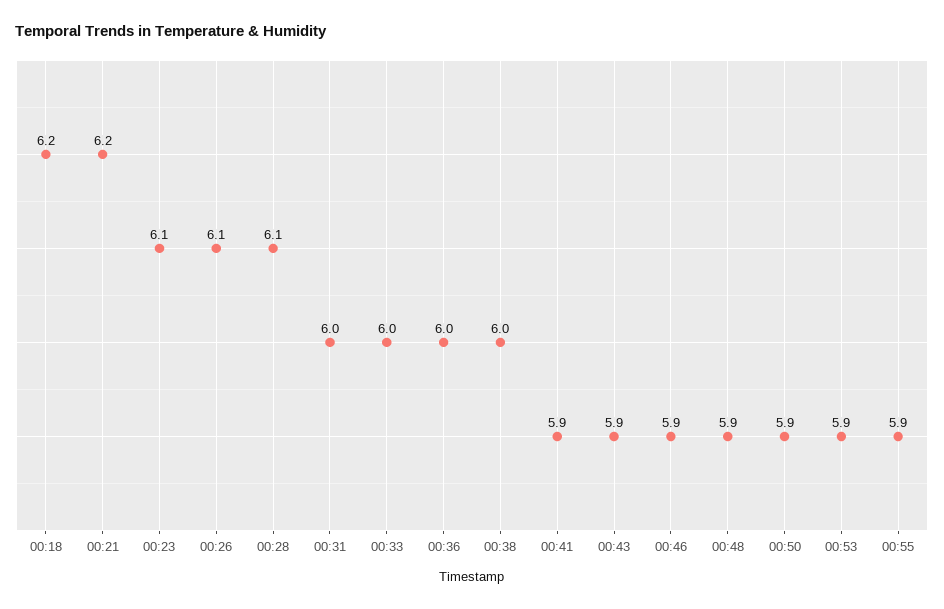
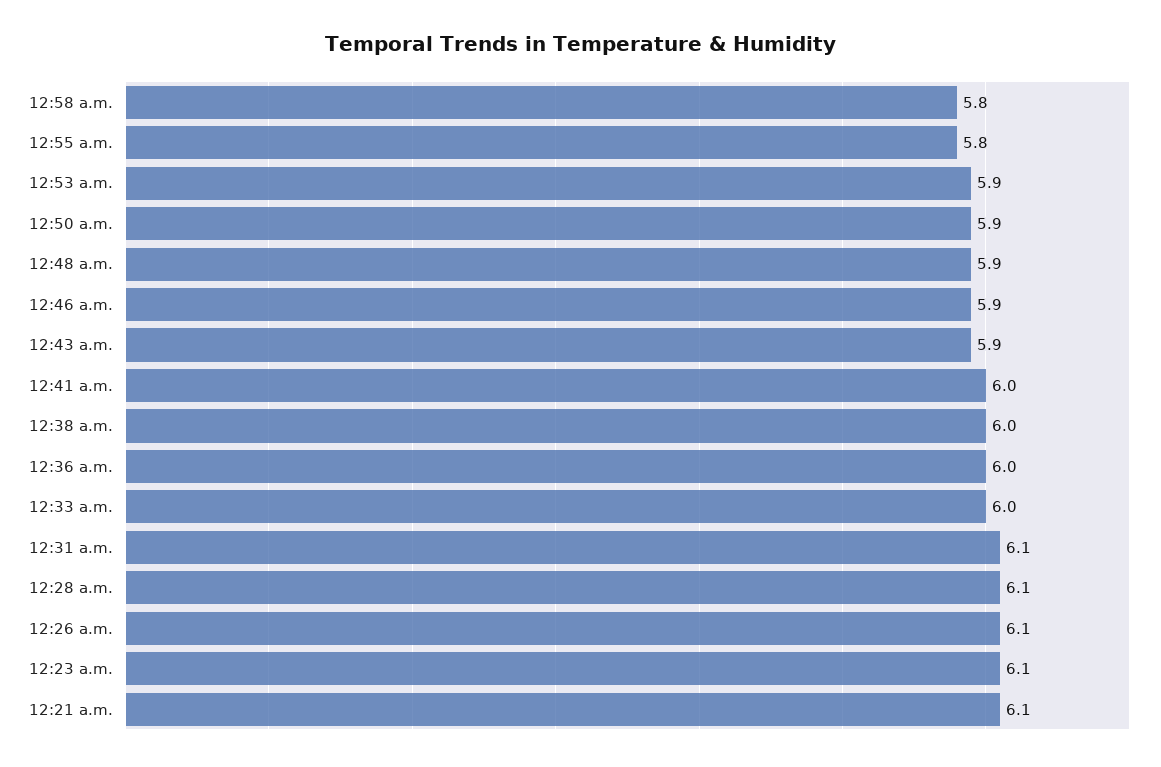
00:18: 6.2 -> none
00:21: 6.2 -> 6.1
00:31: 6 -> 6.1
00:41: 5.9 -> 6
00:55: 5.9 -> 5.8
12:58 a.m.: none -> 5.8

